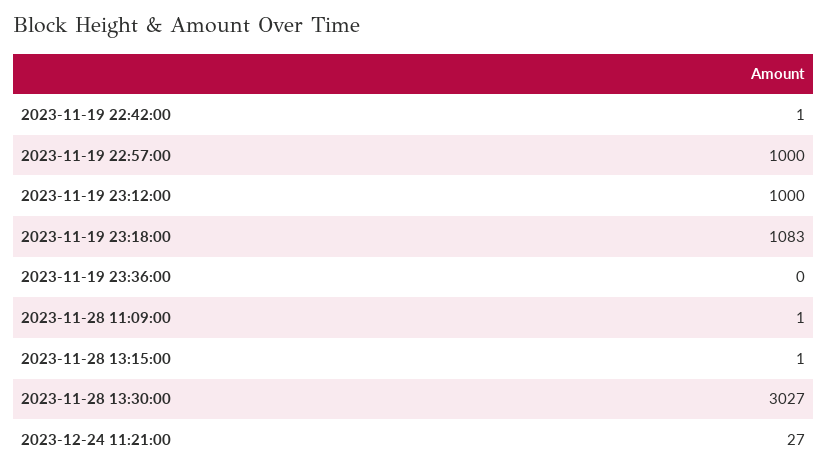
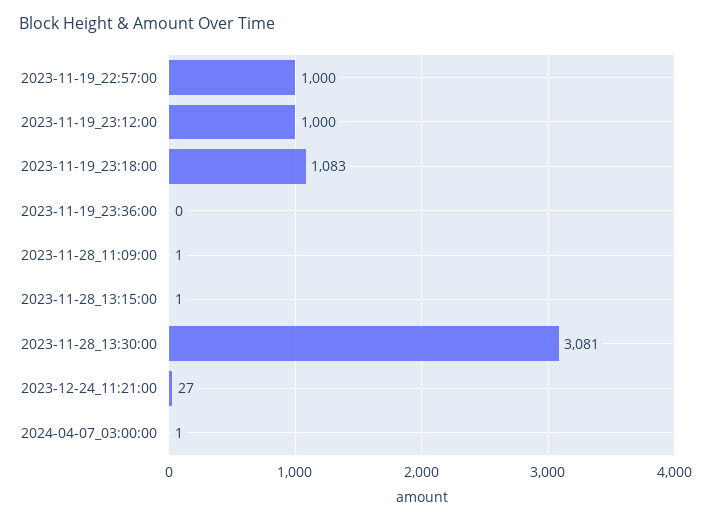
2023-11-19 22:42:00: 1 -> none
2023-11-28 13:30:00: 3027 -> 3081
2024-04-07_03:00:00: none -> 1

